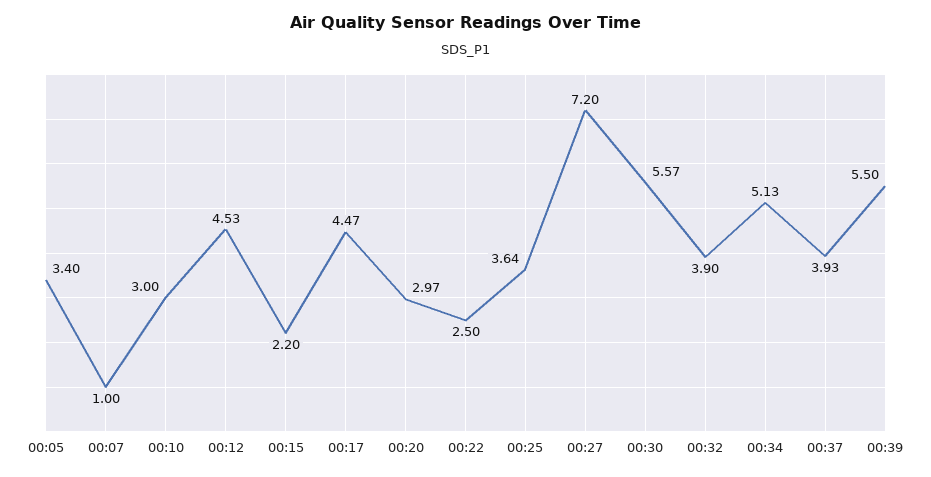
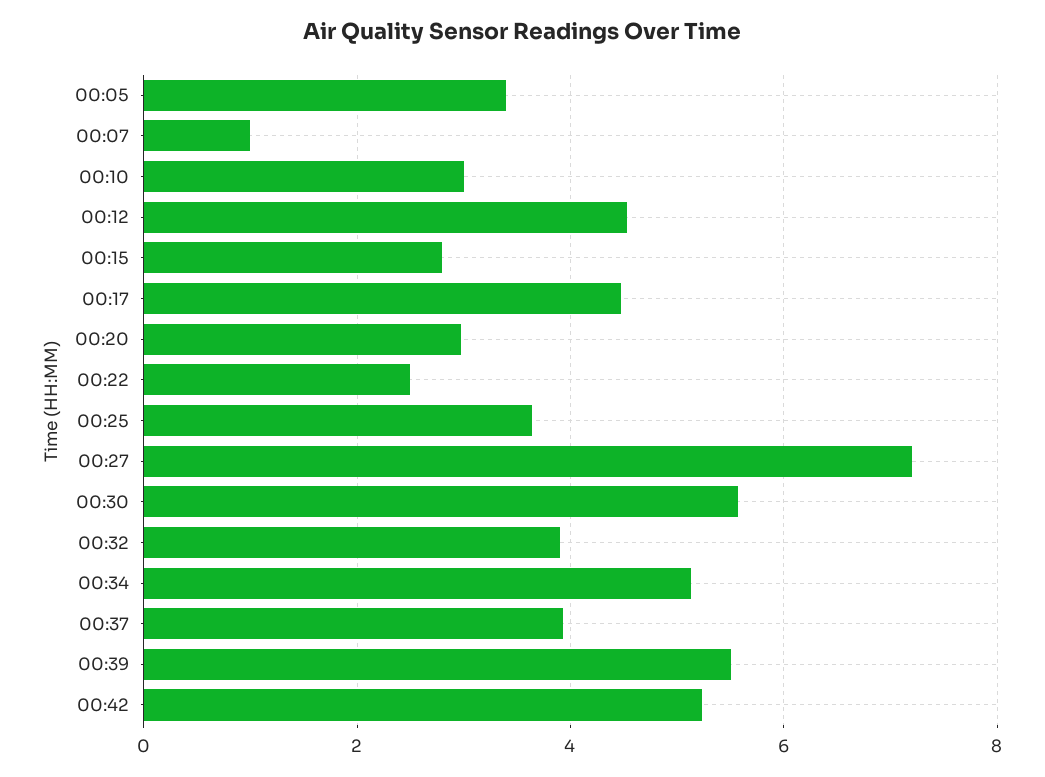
00:15: 2.2 -> 2.8
00:42: none -> 5.2

